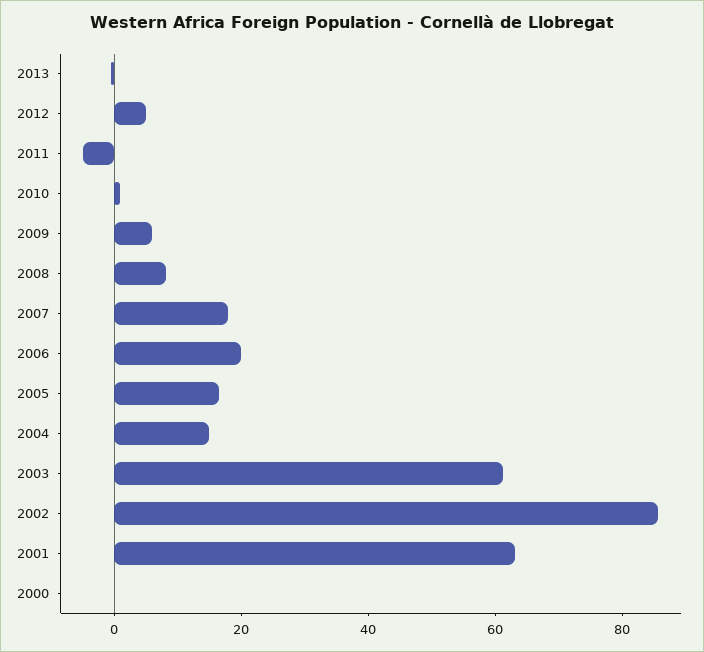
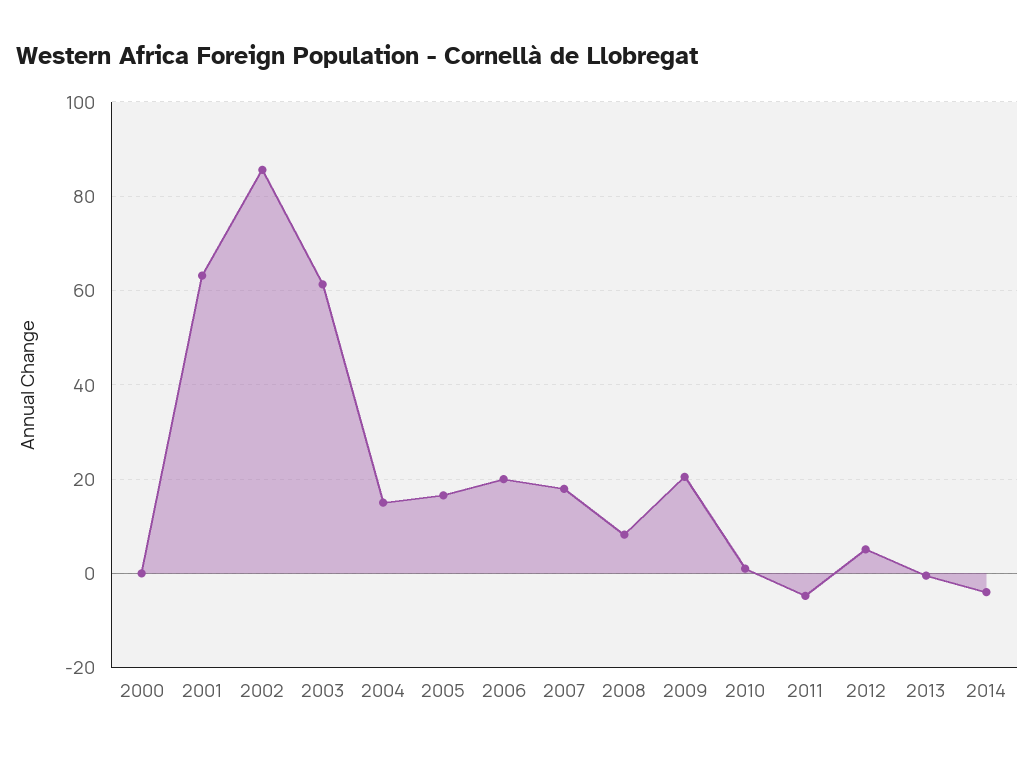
2009: 5 -> 20
2014: none -> -4

